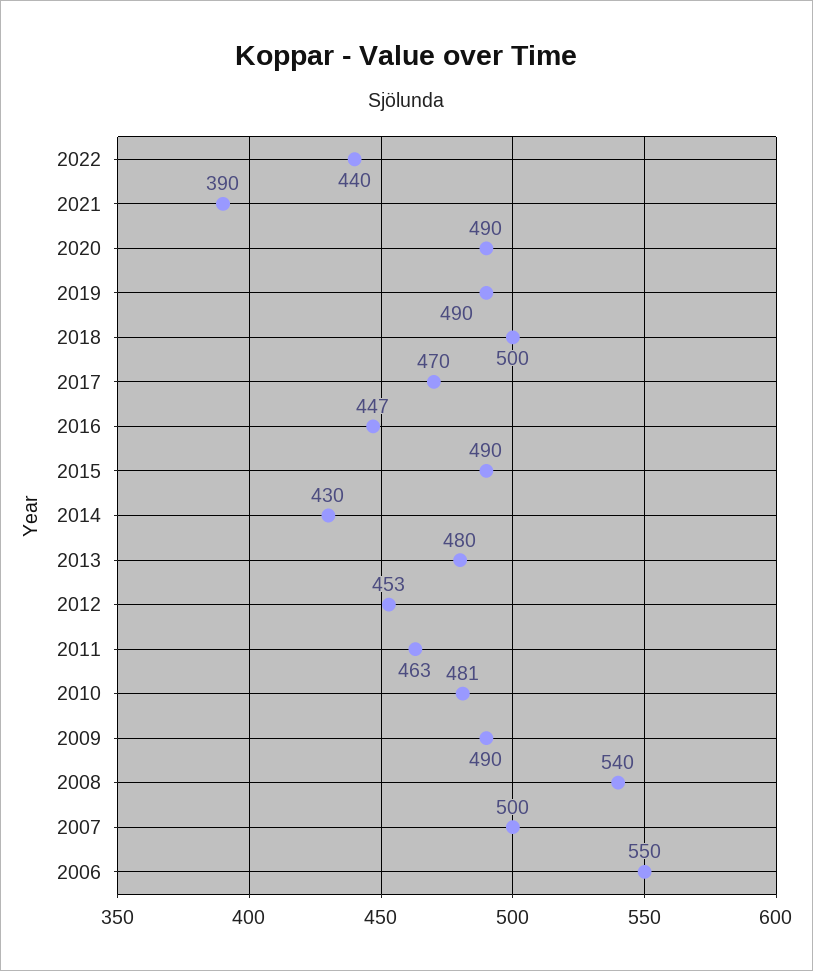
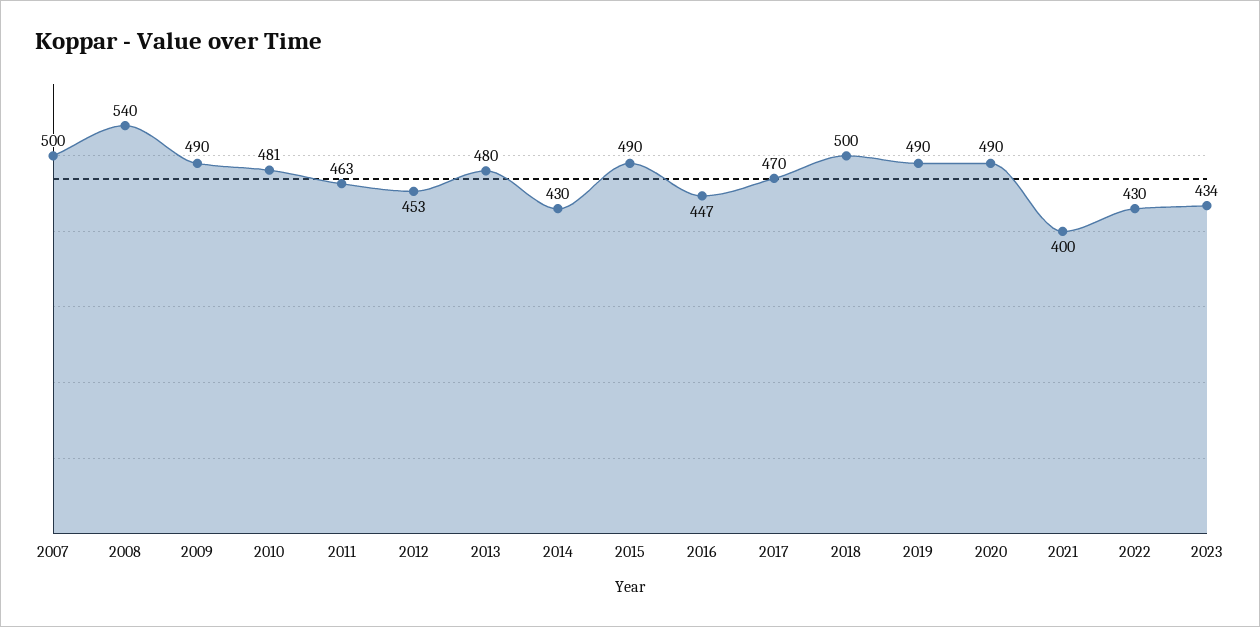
2022: 440 -> 430
2021: 390 -> 400
2006: 550 -> none
2023: none -> 434

